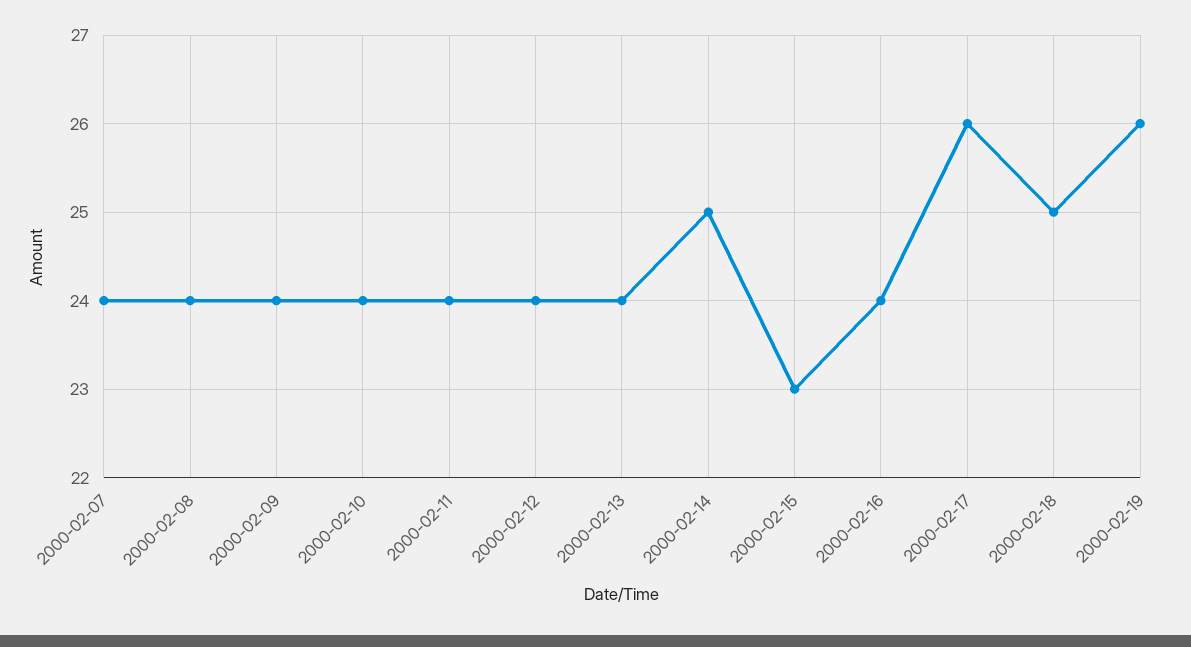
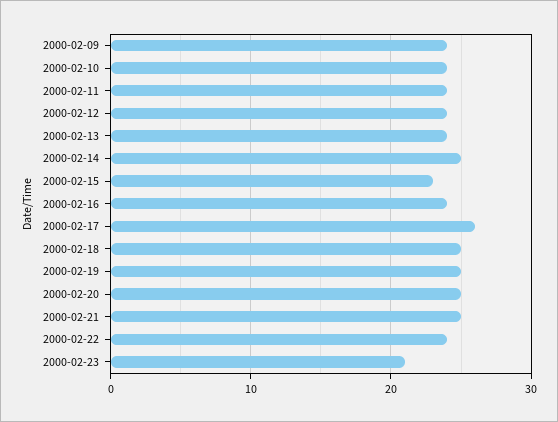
2000-02-07: 24 -> none
2000-02-08: 24 -> none
2000-02-19: 26 -> 25
2000-02-20: none -> 25
2000-02-21: none -> 25
2000-02-22: none -> 24
2000-02-23: none -> 21

